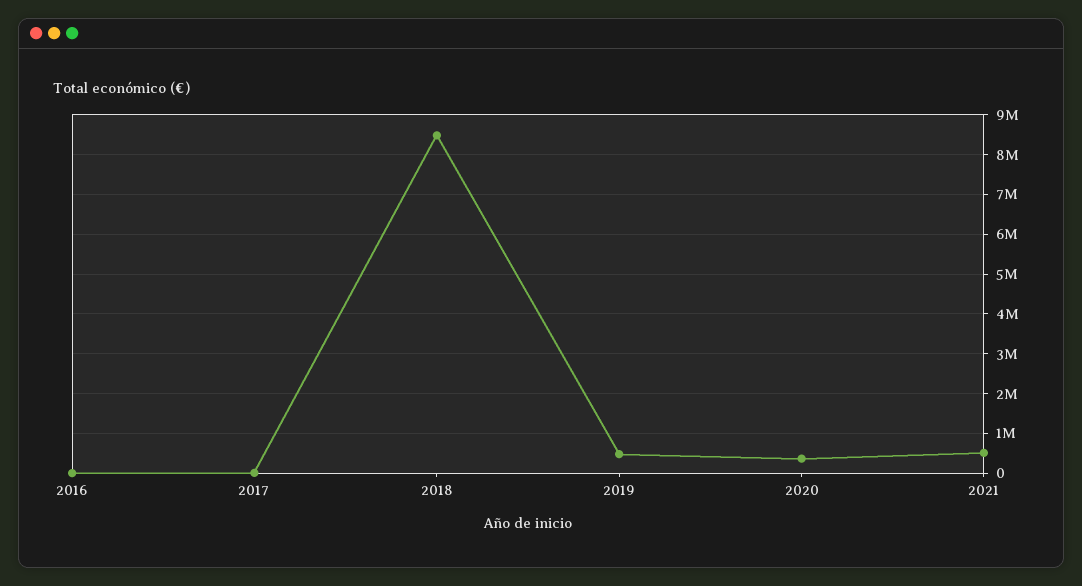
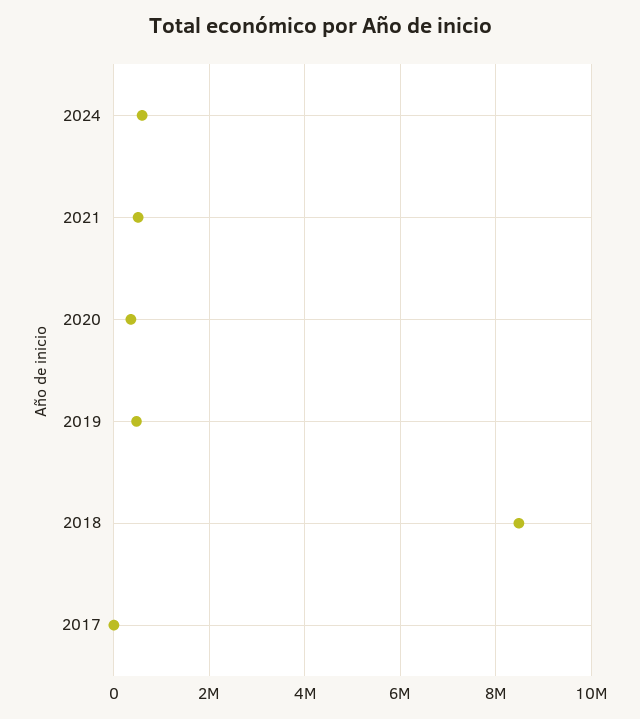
2016: 0 -> none
2024: none -> 600000

